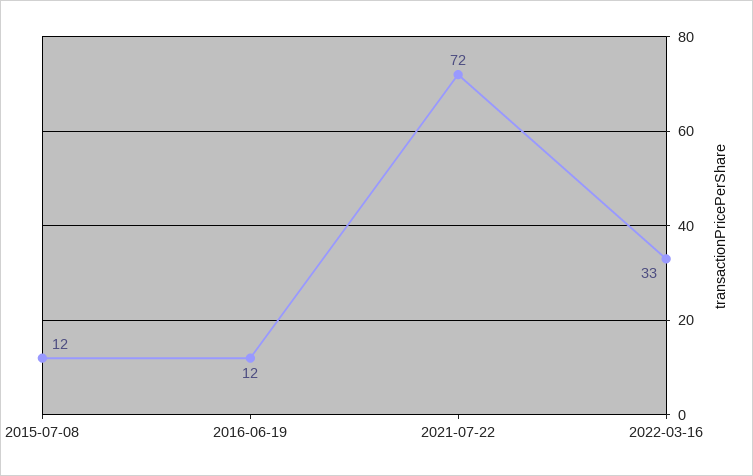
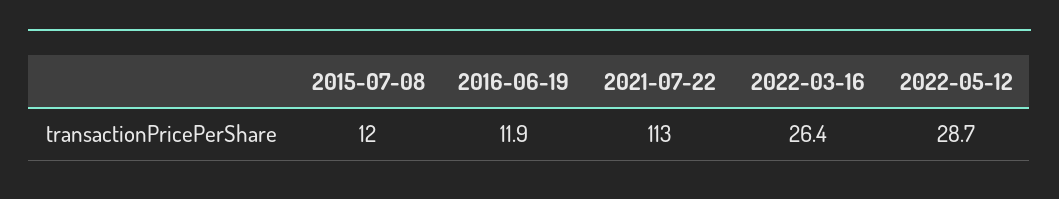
2021-07-22: 72 -> 113
2022-03-16: 33 -> 26.4
2022-05-12: none -> 28.7

